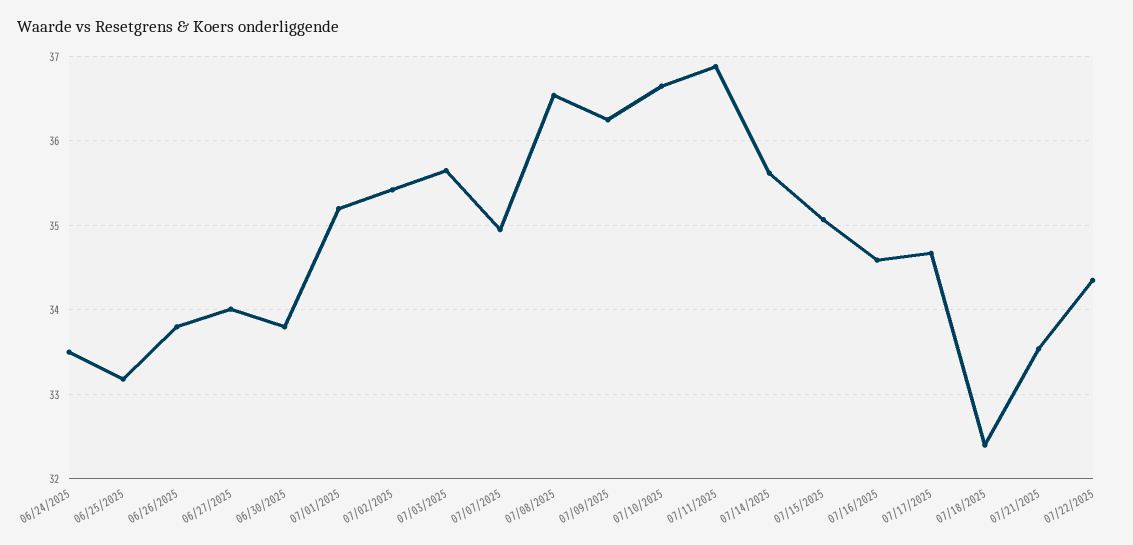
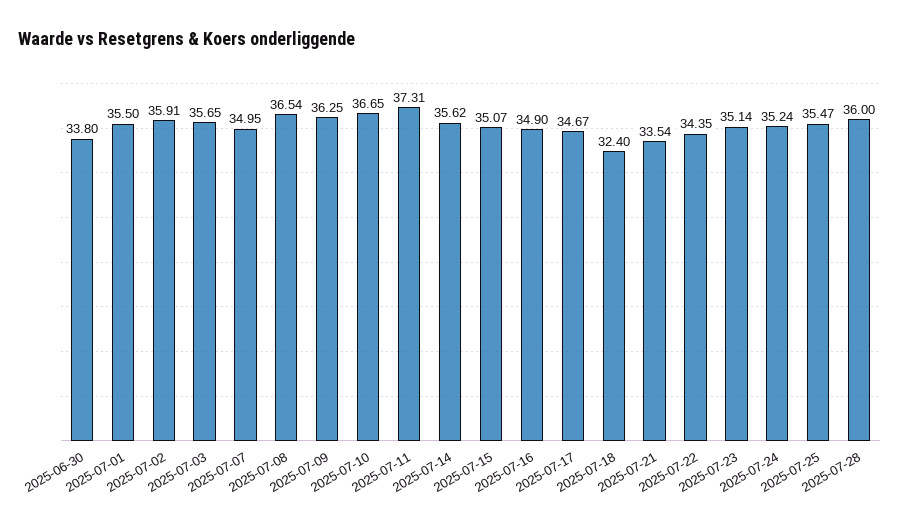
06/24/2025: 33.5 -> none
06/25/2025: 33.2 -> none
06/26/2025: 33.8 -> none
06/27/2025: 34 -> none
07/01/2025: 35.2 -> 35.5
07/02/2025: 35.4 -> 35.91
07/11/2025: 36.9 -> 37.31
07/16/2025: 34.6 -> 34.9
2025-07-23: none -> 35.14
2025-07-24: none -> 35.24
2025-07-25: none -> 35.47
2025-07-28: none -> 36

